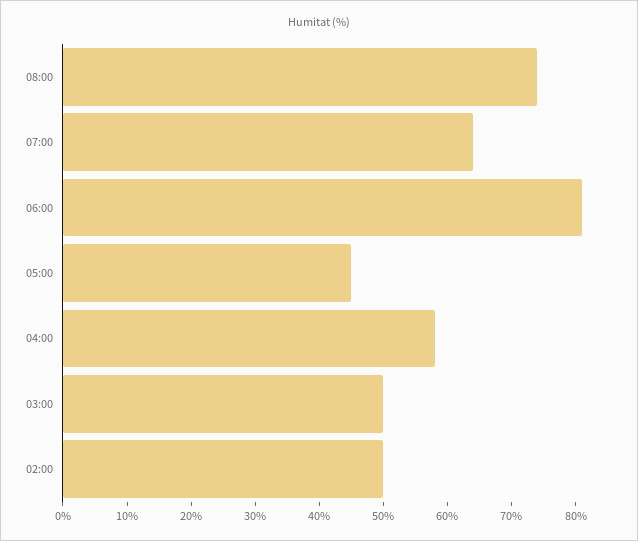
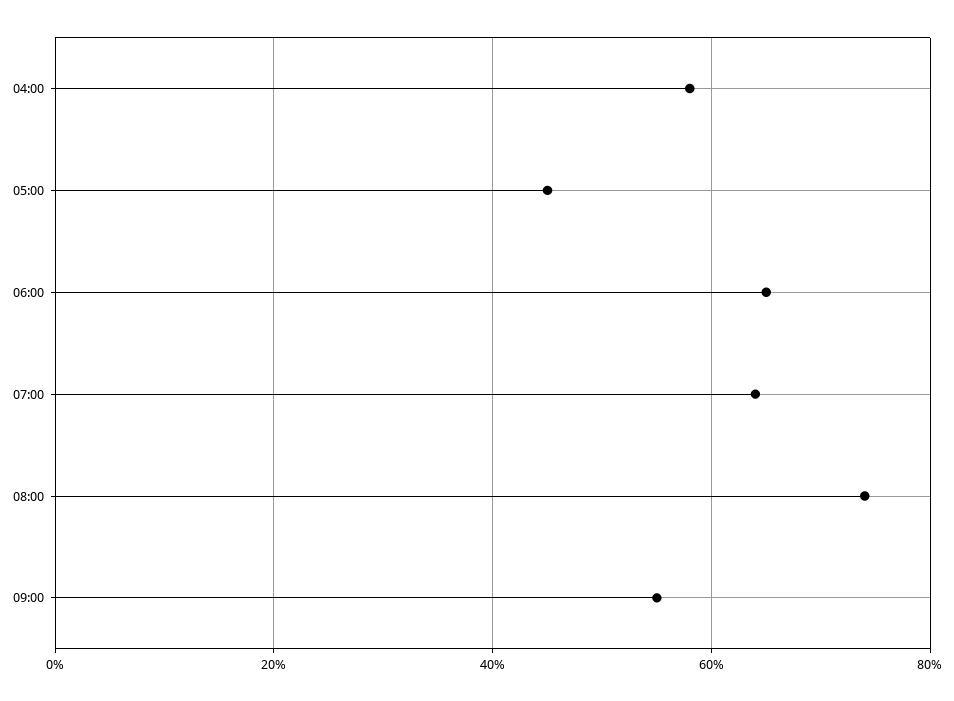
06:00: 80 -> 65
03:00: 50 -> none
02:00: 50 -> none
09:00: none -> 55

